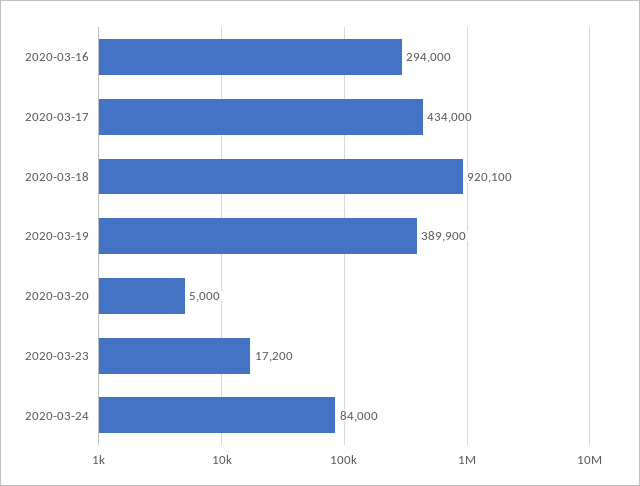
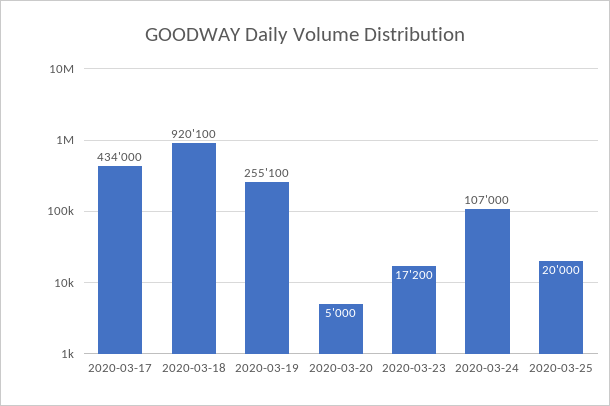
2020-03-16: 294000 -> none
2020-03-19: 389900 -> 255100
2020-03-24: 84000 -> 107000
2020-03-25: none -> 20000

